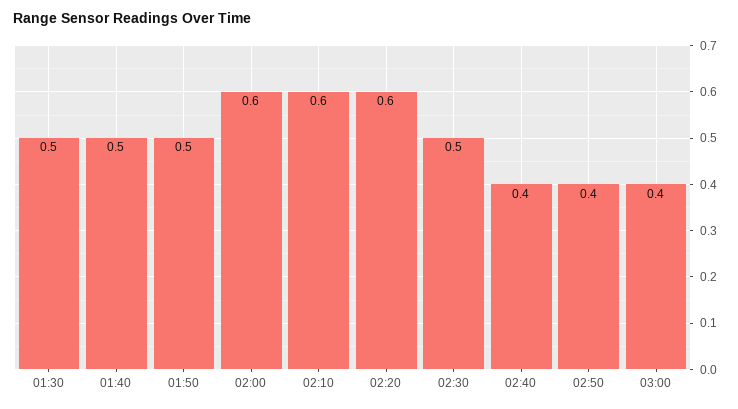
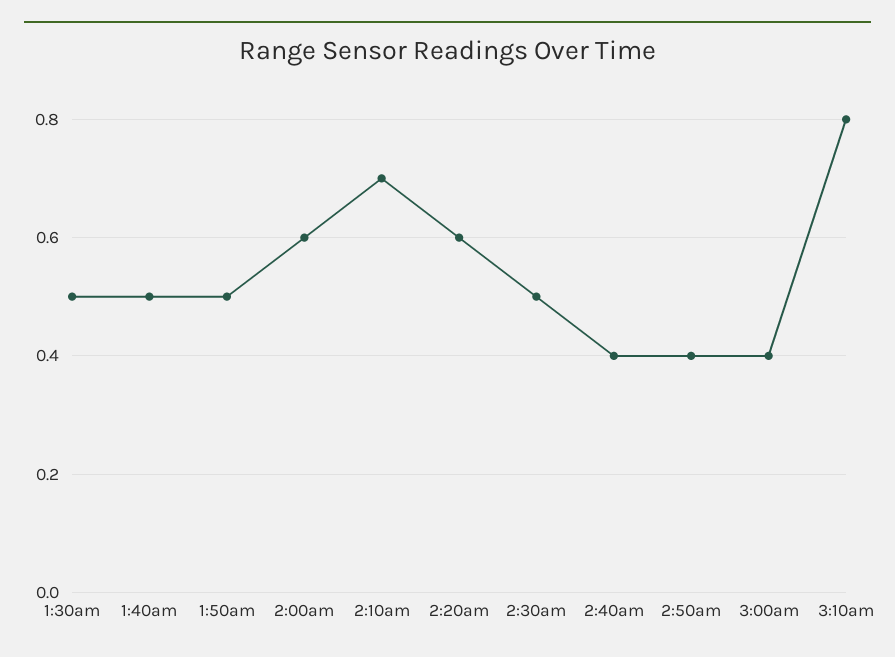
02:10: 0.6 -> 0.7
3:10am: none -> 0.8

